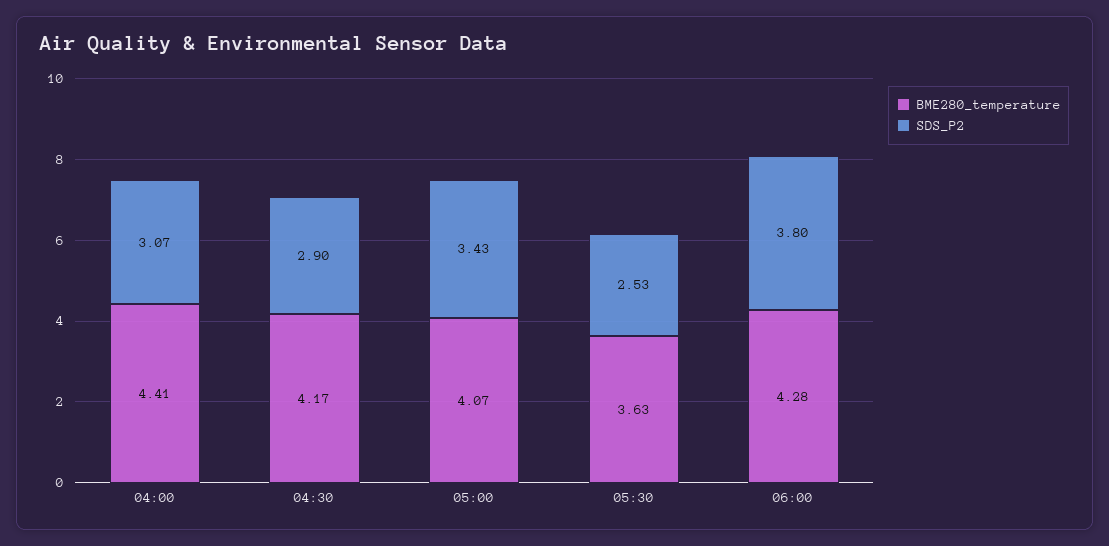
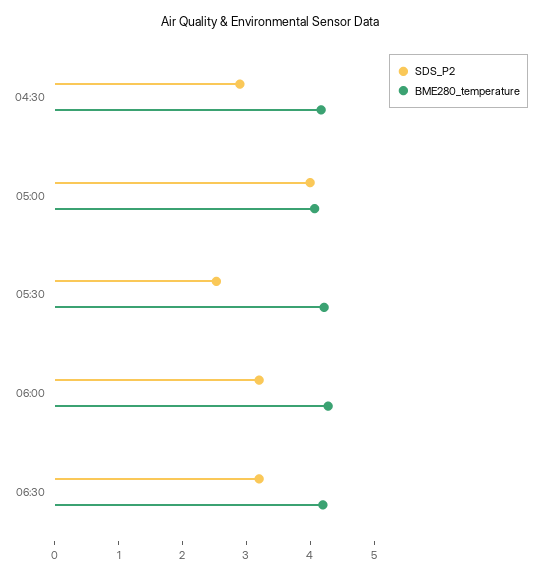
BME280_temperature, 04:00: 4.41 -> none
SDS_P2, 04:00: 3.07 -> none
SDS_P2, 05:00: 3.43 -> 4
BME280_temperature, 05:30: 3.63 -> 4.2
SDS_P2, 06:00: 3.8 -> 3.2
SDS_P2, 06:30: none -> 3.2
BME280_temperature, 06:30: none -> 4.2

